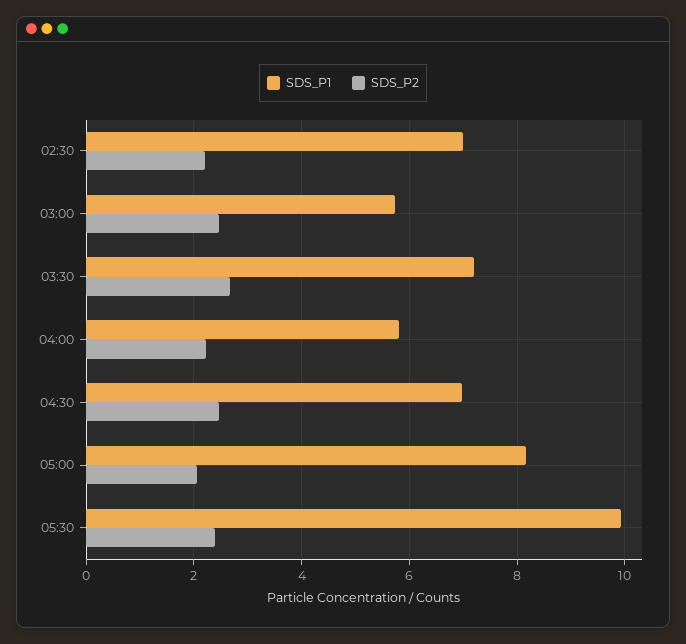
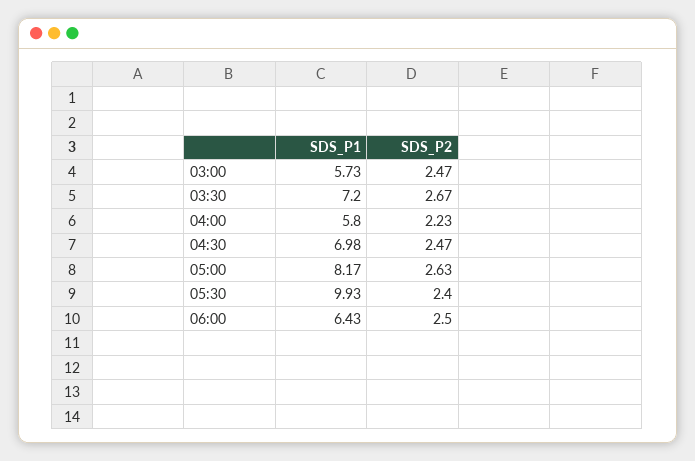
SDS_P1, 02:30: 7 -> none
SDS_P2, 02:30: 2.2 -> none
SDS_P2, 05:00: 2 -> 2.63
SDS_P1, 06:00: none -> 6.43
SDS_P2, 06:00: none -> 2.5

